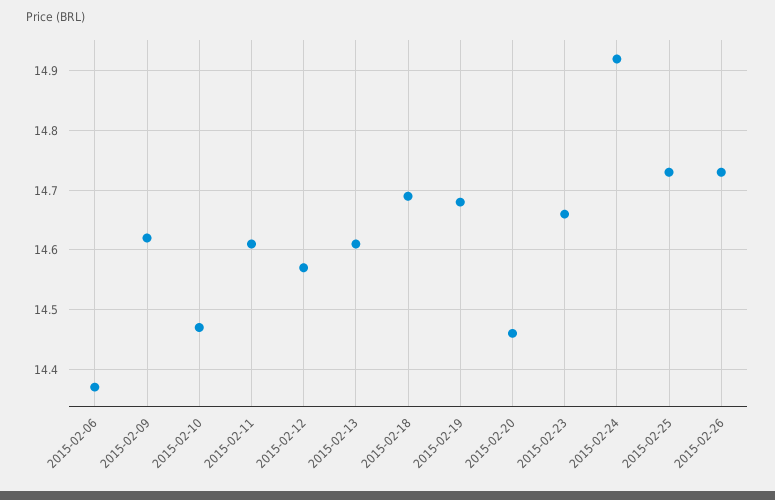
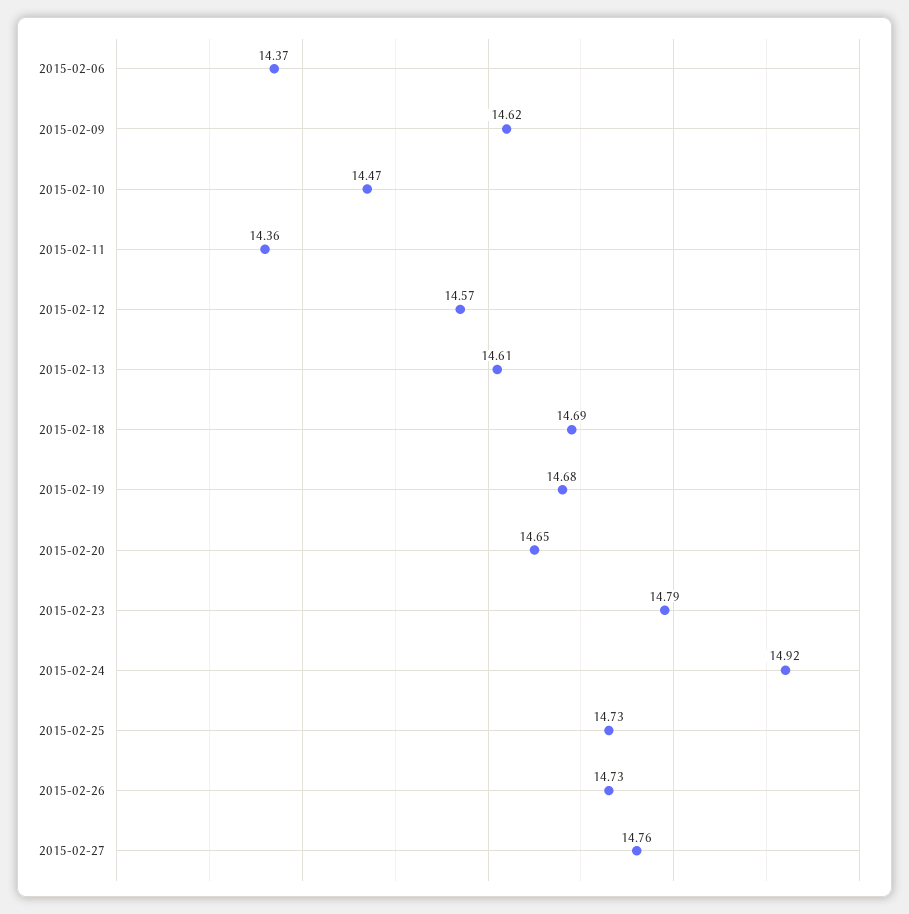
2015-02-11: 14.6 -> 14.36
2015-02-20: 14.45 -> 14.65
2015-02-23: 14.65 -> 14.79
2015-02-27: none -> 14.76

